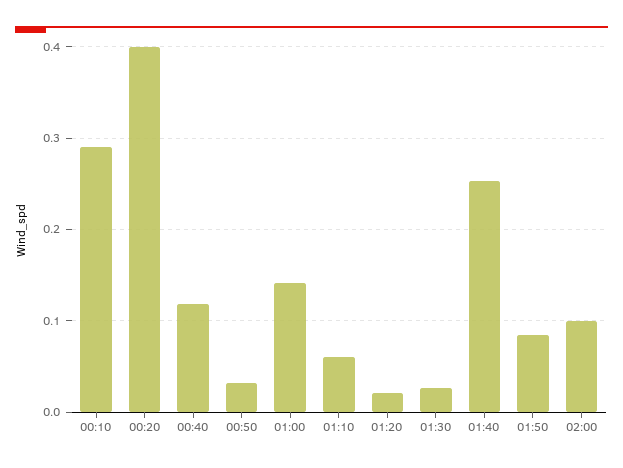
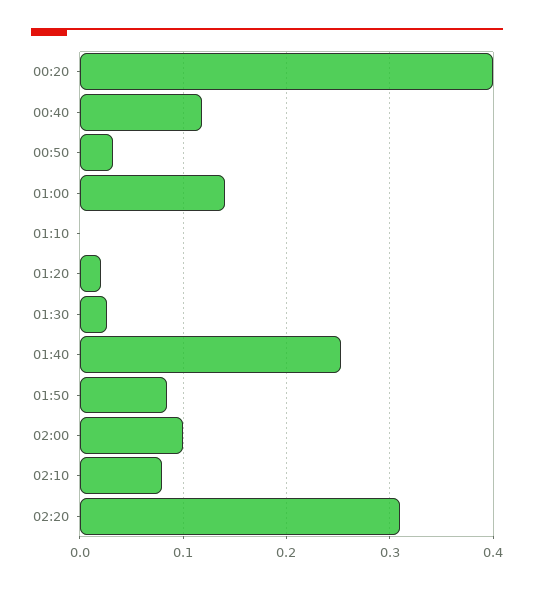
00:10: 0.29 -> none
01:10: 0.06 -> 0
02:10: none -> 0.08
02:20: none -> 0.31

